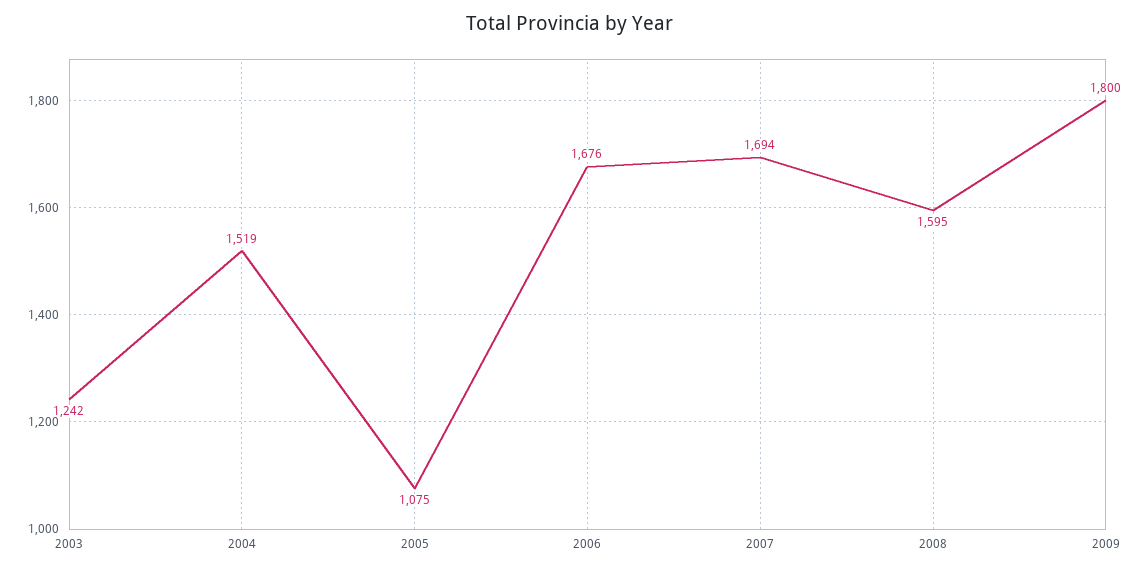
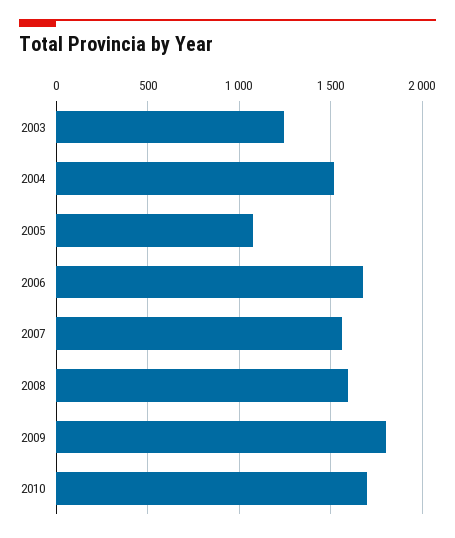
2007: 1694 -> 1550
2010: none -> 1700

